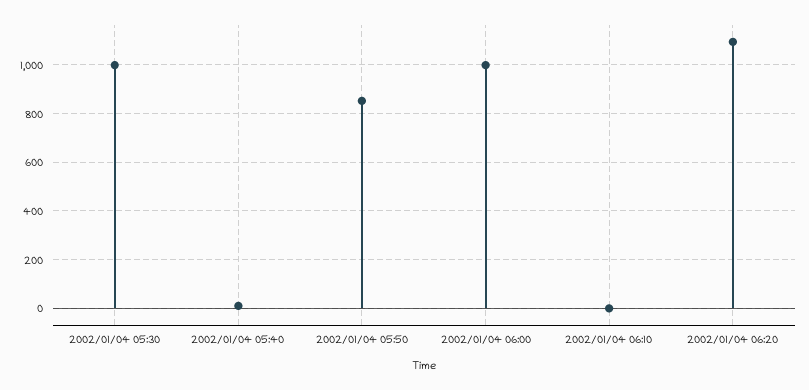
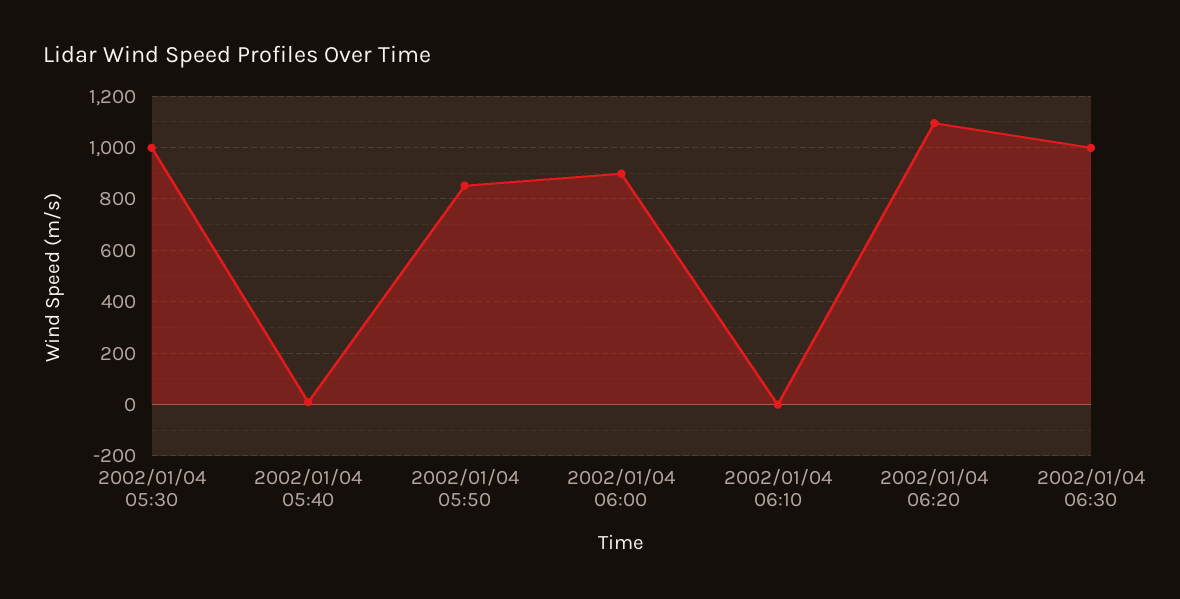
2002/01/04 06:00: 1000 -> 900
2002/01/04 06:30: none -> 1000

